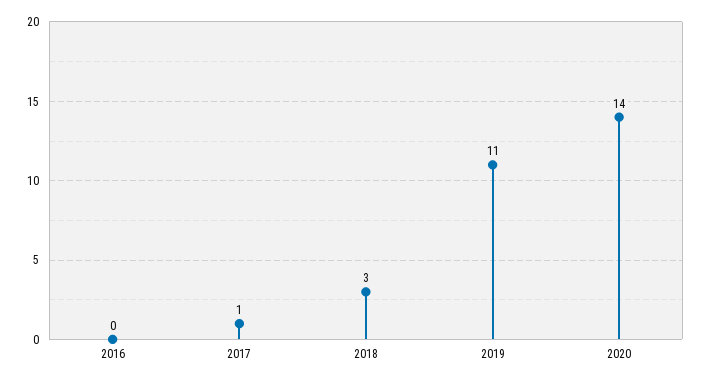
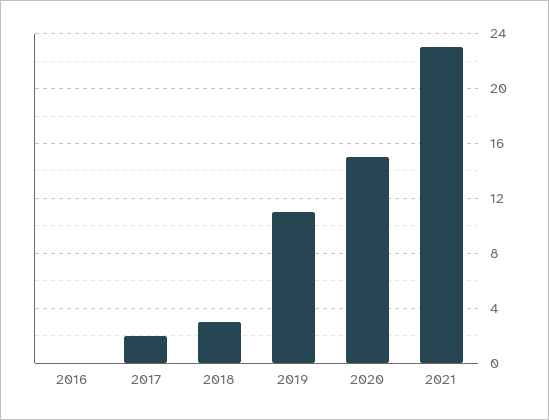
2017: 1 -> 2
2020: 14 -> 15
2021: none -> 23

